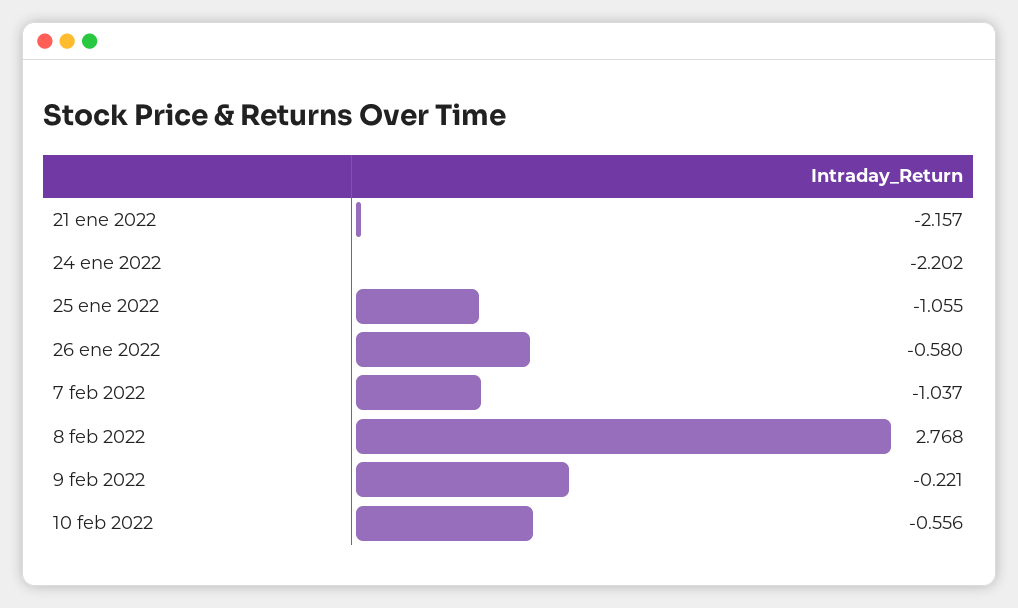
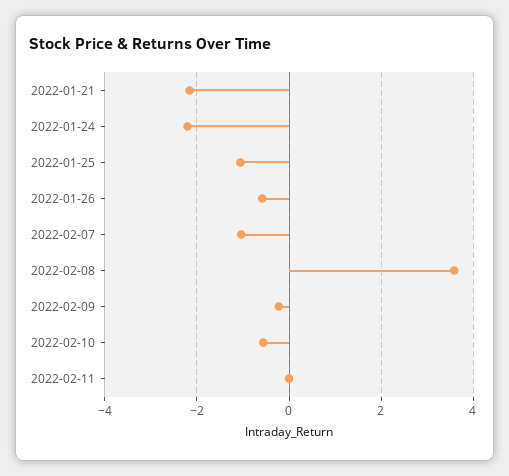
8 feb 2022: 2.768 -> 3.6
2022-02-11: none -> 0

